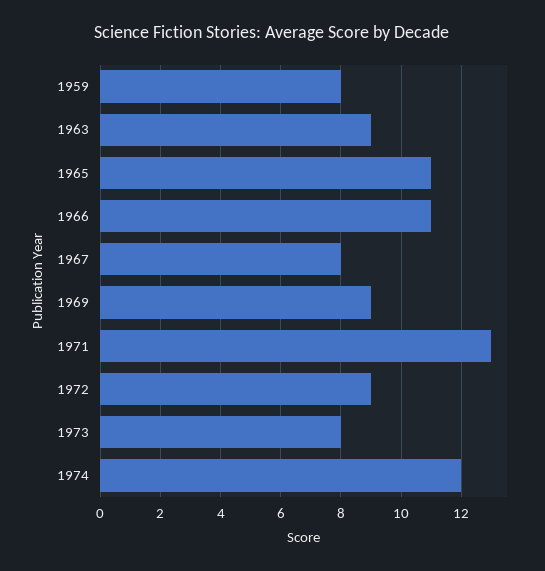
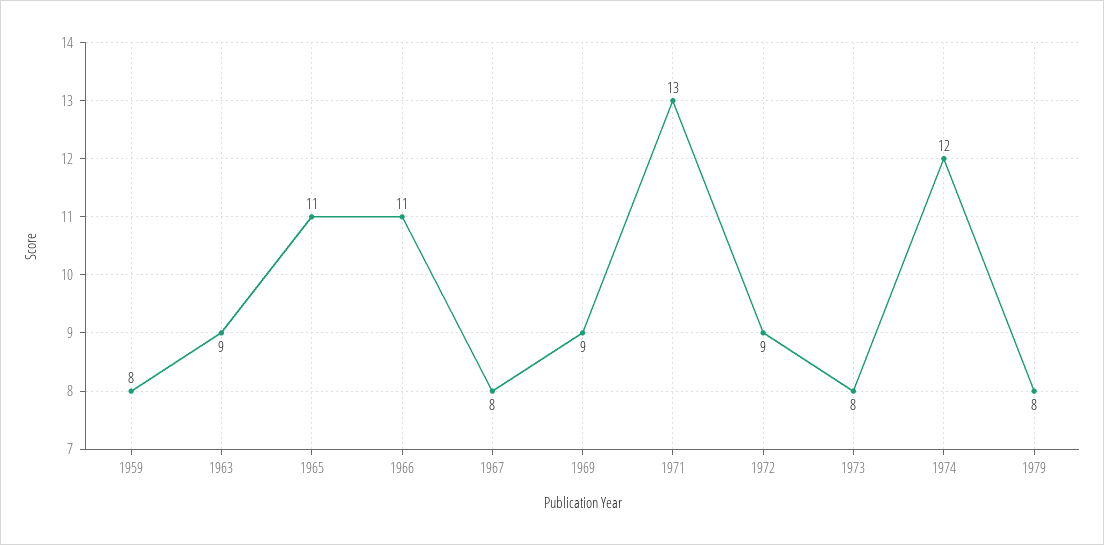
1979: none -> 8

